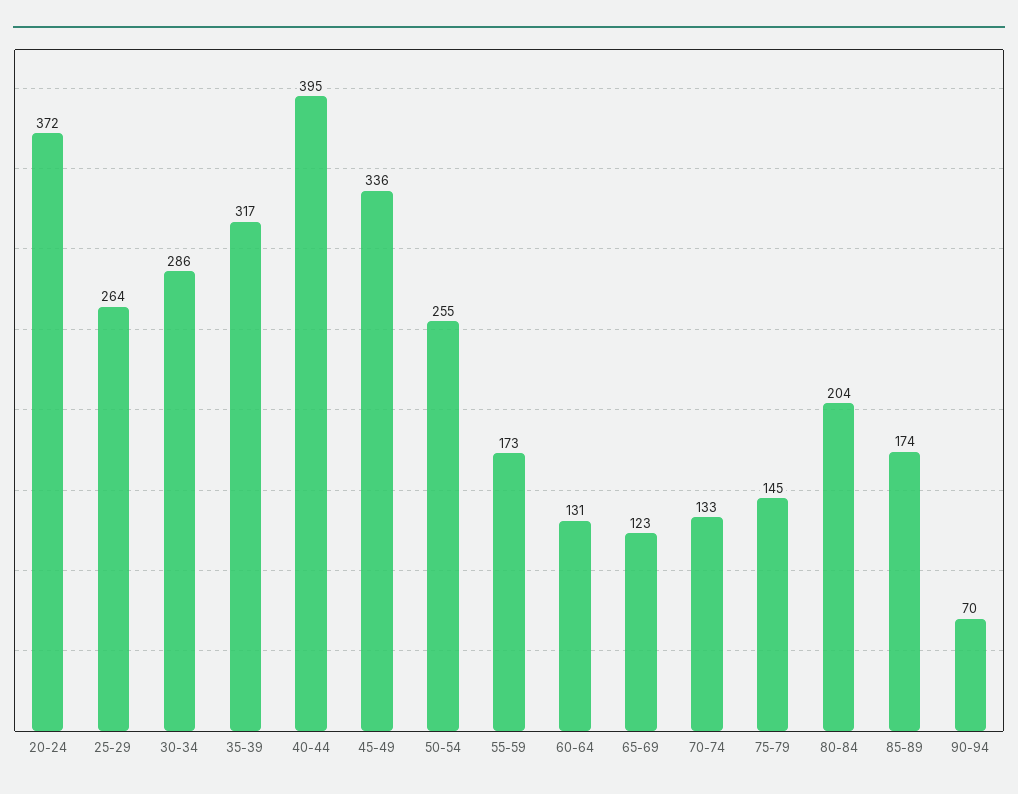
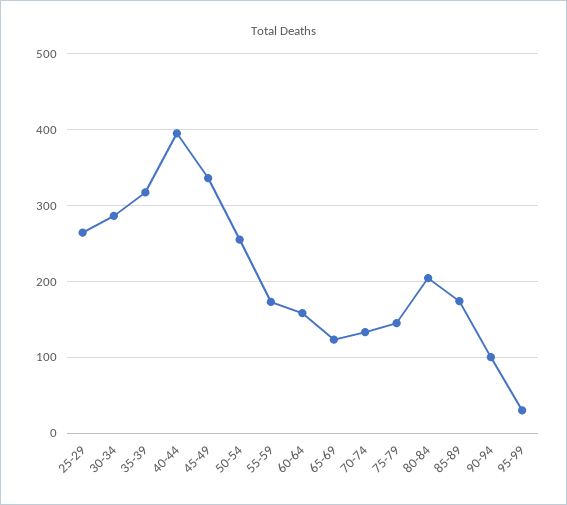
20-24: 372 -> none
60-64: 131 -> 160
90-94: 70 -> 100
95-99: none -> 30

